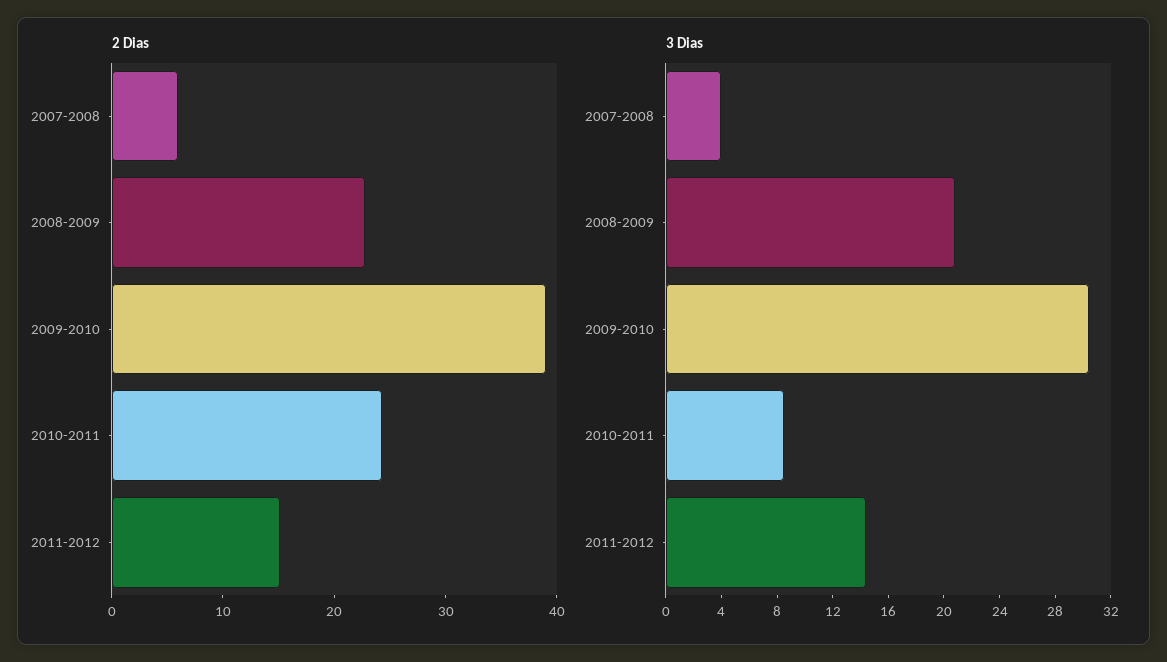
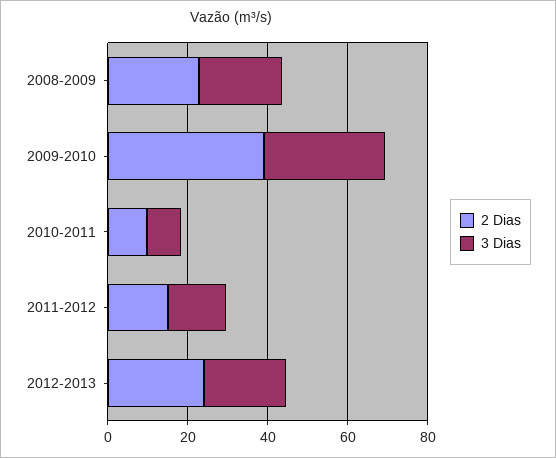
2 Dias, 2007-2008: 6 -> none
2 Dias, 2010-2011: 24 -> 10
3 Dias, 2007-2008: 4 -> none
2 Dias, 2012-2013: none -> 25
3 Dias, 2012-2013: none -> 20

